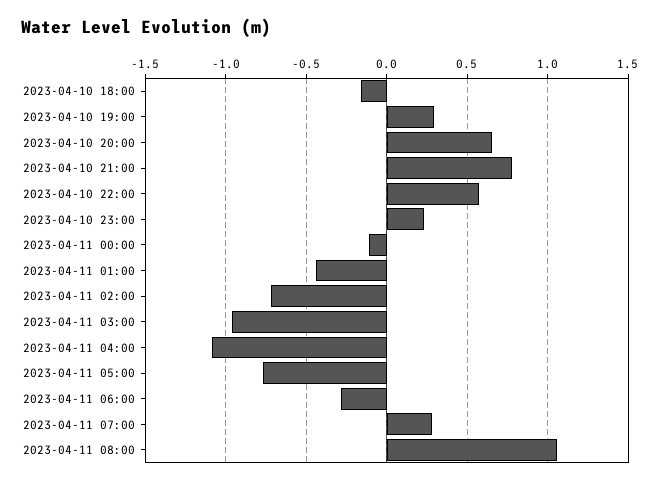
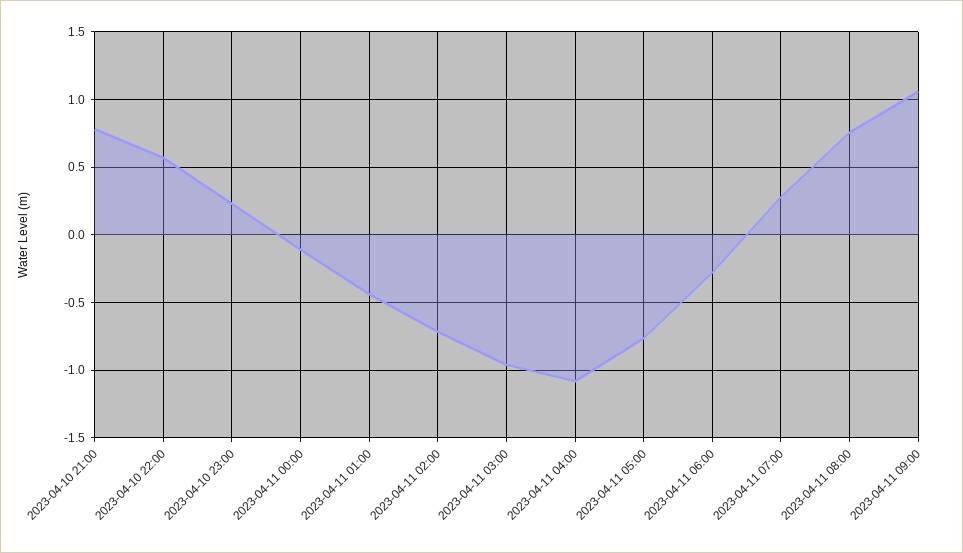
2023-04-10 18:00: -0.15 -> none
2023-04-10 19:00: 0.3 -> none
2023-04-10 20:00: 0.65 -> none
2023-04-11 08:00: 1.05 -> 0.75
2023-04-11 09:00: none -> 1.05

